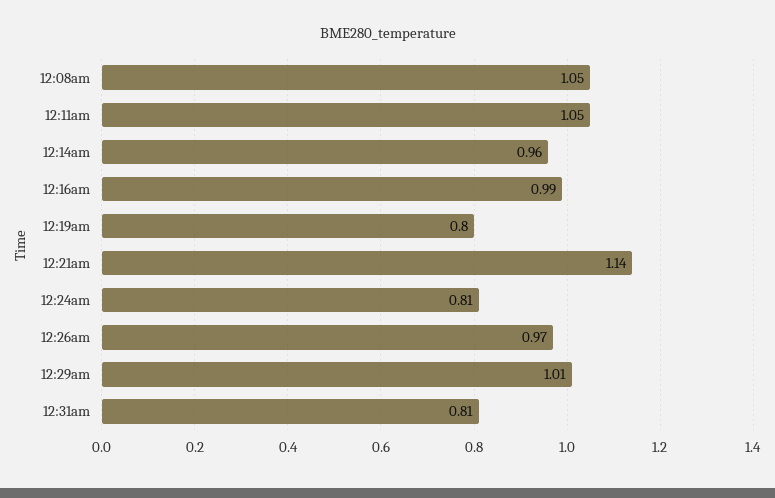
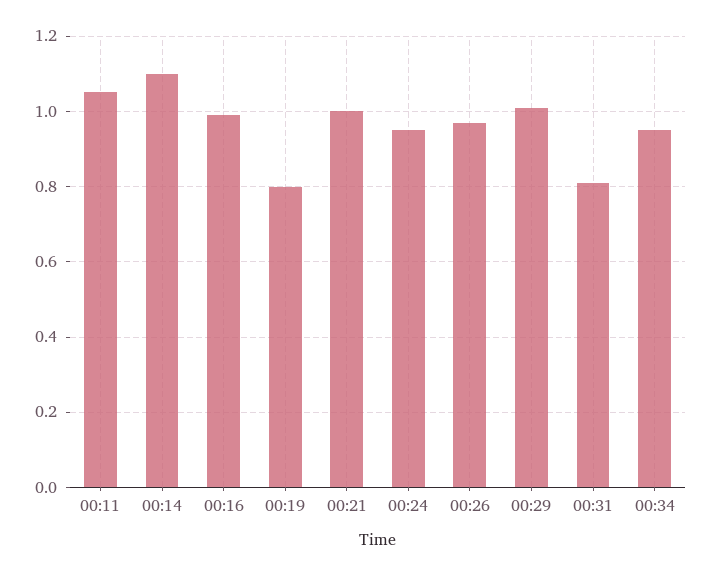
12:08am: 1.05 -> none
12:14am: 0.96 -> 1.1
12:21am: 1.14 -> 1
12:24am: 0.81 -> 0.95
00:34: none -> 0.95

